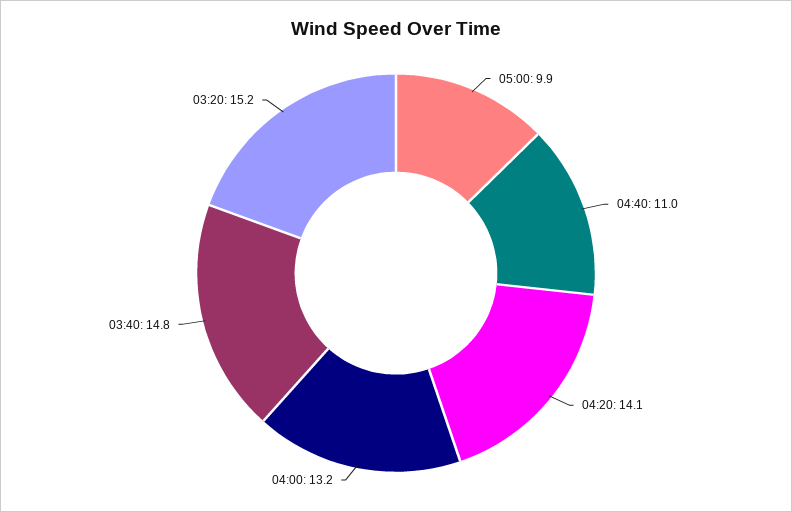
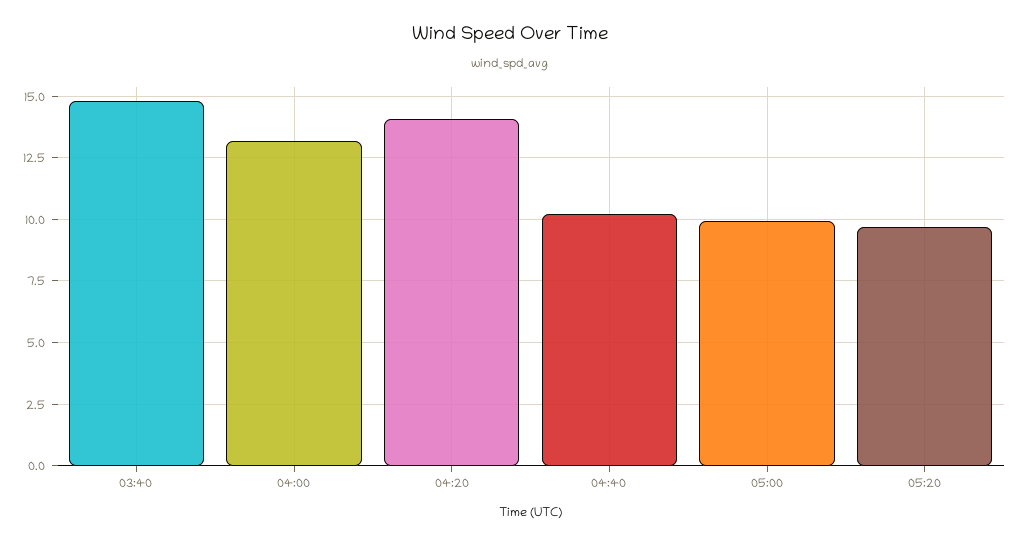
04:40: 11 -> 10.25
03:20: 15.2 -> none
05:20: none -> 9.75

